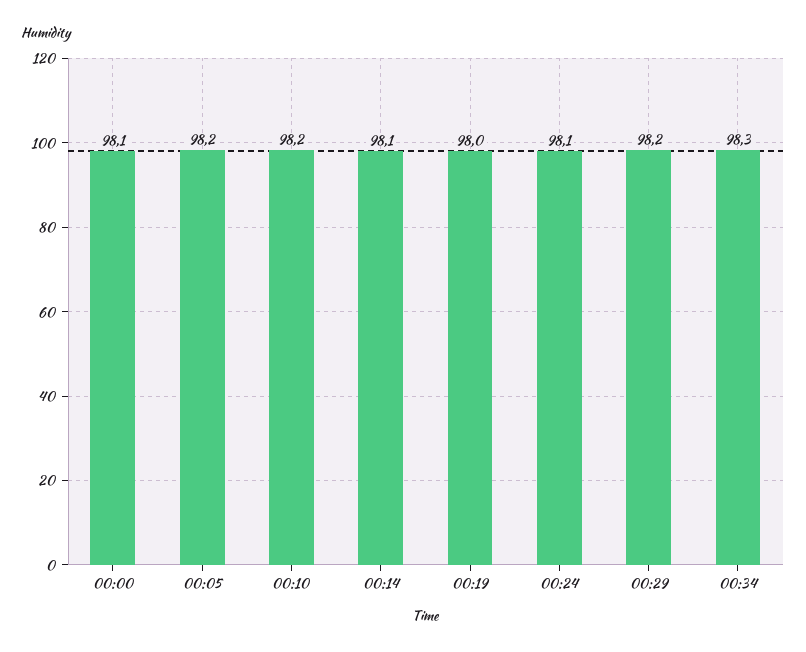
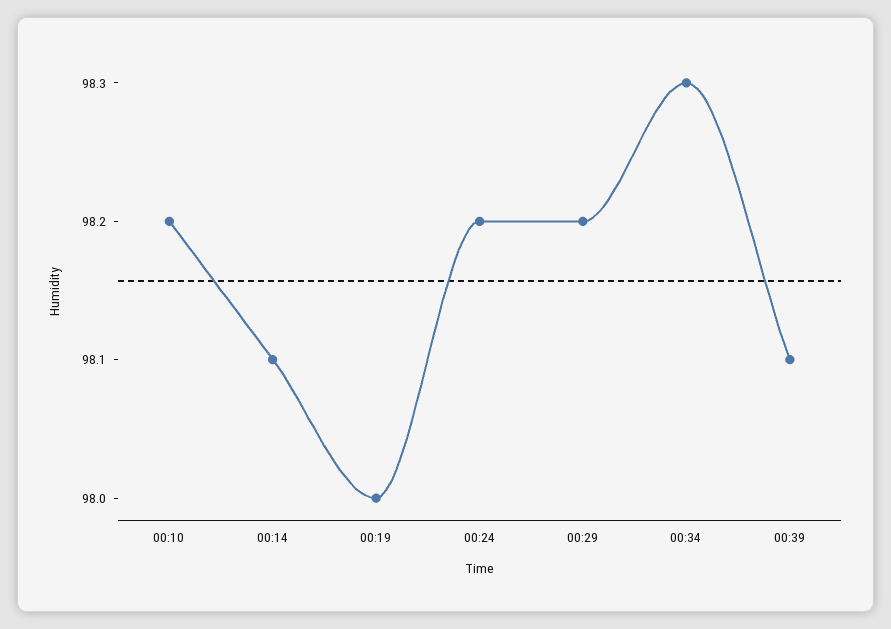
00:00: 98.1 -> none
00:05: 98.2 -> none
00:24: 98.1 -> 98.2
00:39: none -> 98.1

